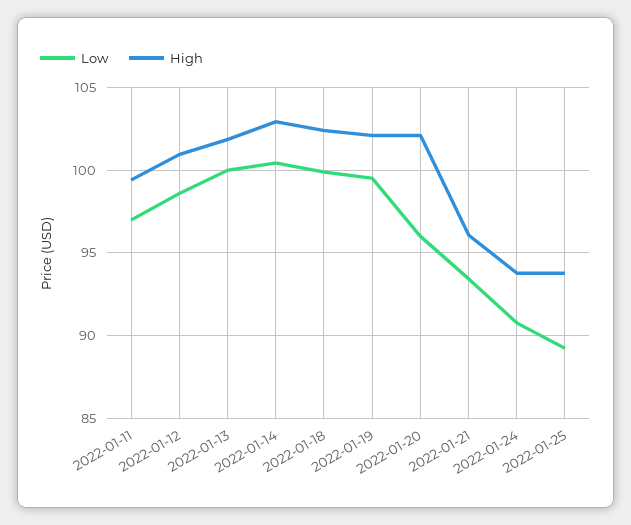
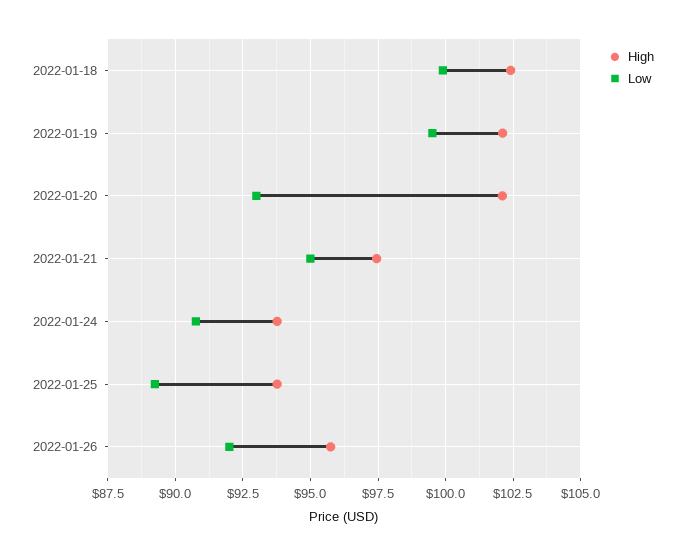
Low, 2022-01-11: 97 -> none
High, 2022-01-11: 99.5 -> none
Low, 2022-01-12: 98.5 -> none
High, 2022-01-12: 101 -> none
Low, 2022-01-13: 100 -> none
High, 2022-01-13: 102 -> none
Low, 2022-01-14: 100.5 -> none
High, 2022-01-14: 103 -> none
Low, 2022-01-20: 96 -> 93
Low, 2022-01-21: 93.5 -> 95
High, 2022-01-21: 96 -> 97.5
High, 2022-01-26: none -> 95.75
Low, 2022-01-26: none -> 92

